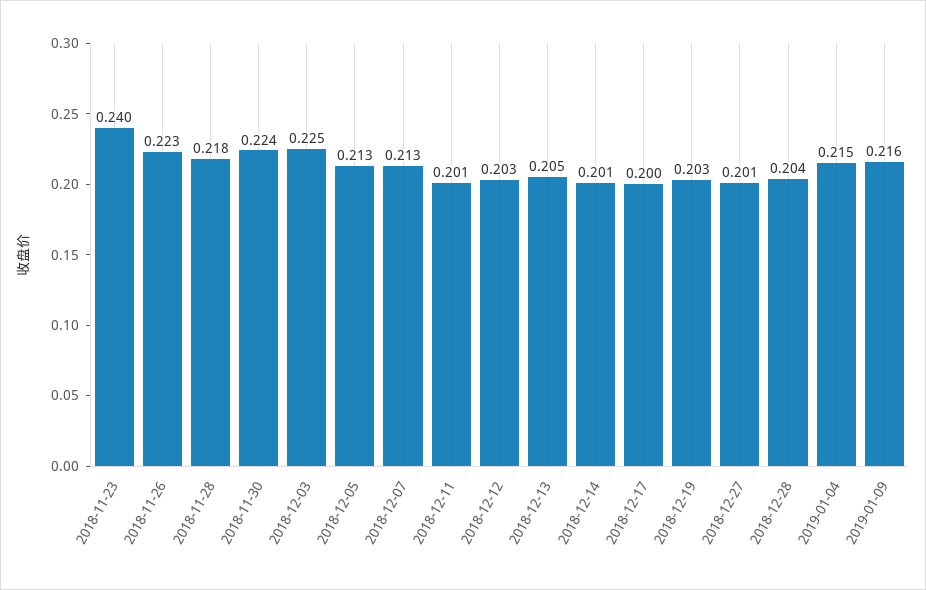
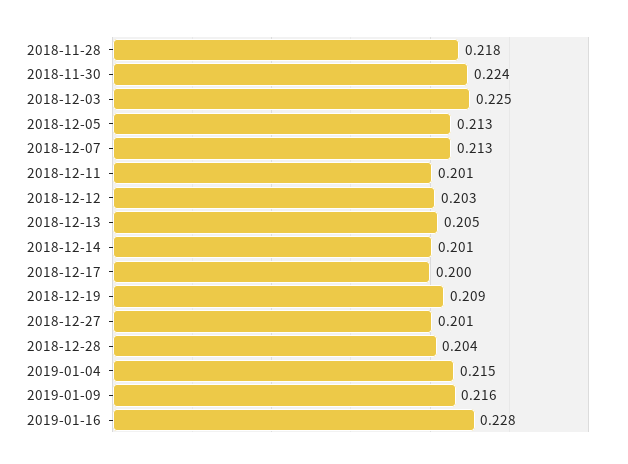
2018-11-23: 0.24 -> none
2018-11-26: 0.223 -> none
2018-12-19: 0.203 -> 0.209
2019-01-16: none -> 0.228

